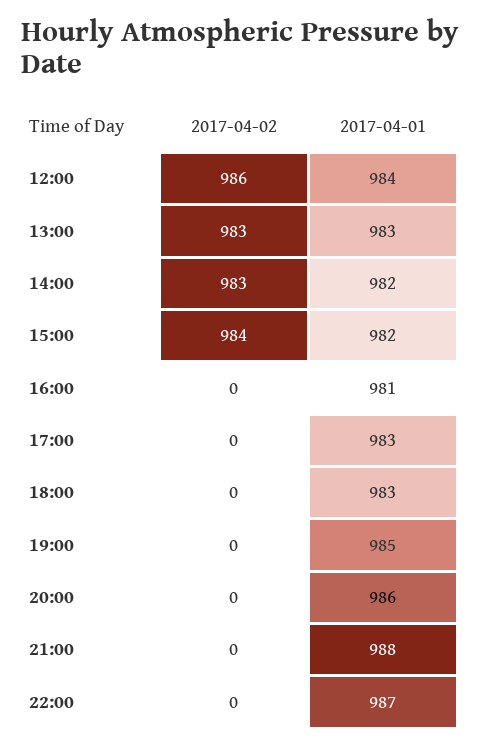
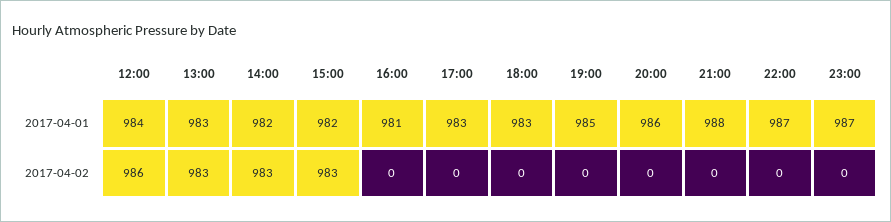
2017-04-02, 15:00: 984 -> 983
2017-04-01, 23:00: none -> 987
2017-04-02, 23:00: none -> 0

